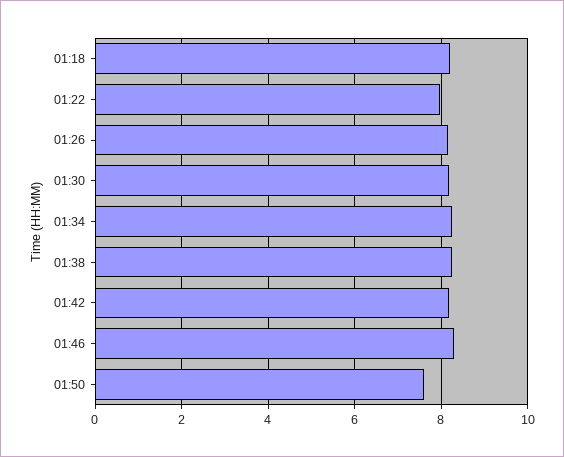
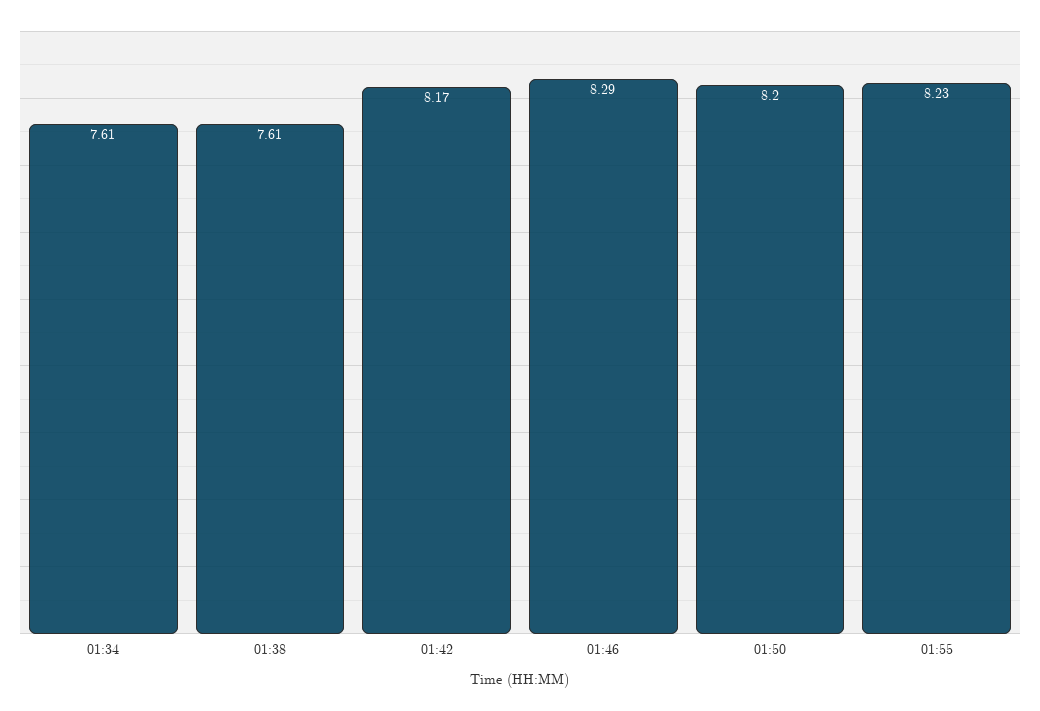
01:18: 8.2 -> none
01:22: 8 -> none
01:26: 8.2 -> none
01:30: 8.2 -> none
01:34: 8.2 -> 7.61
01:38: 8.2 -> 7.61
01:50: 7.6 -> 8.2
01:55: none -> 8.23

